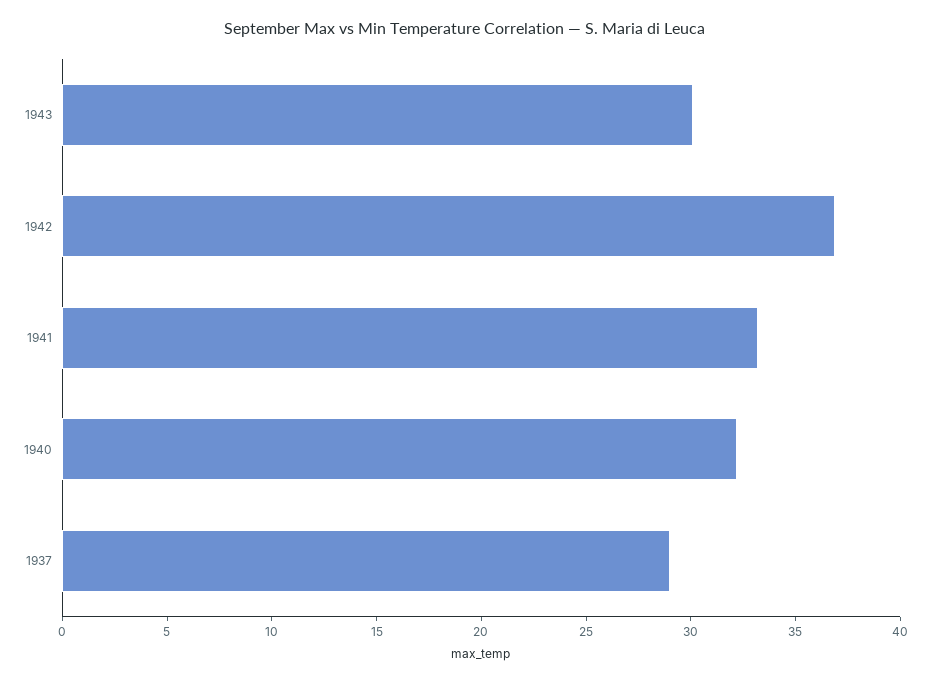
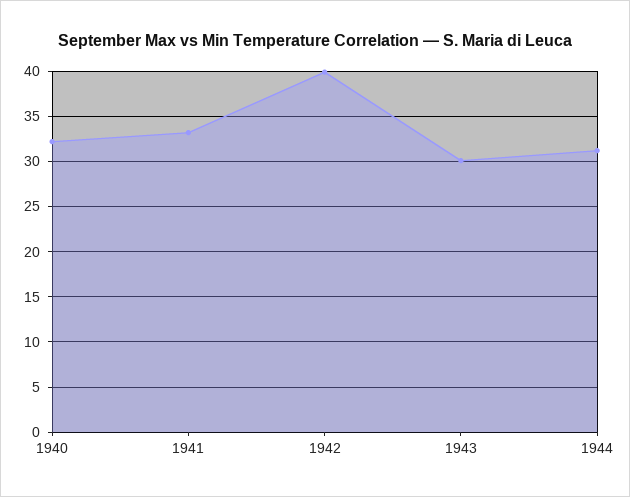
1942: 37 -> 40
1937: 29 -> none
1944: none -> 31

